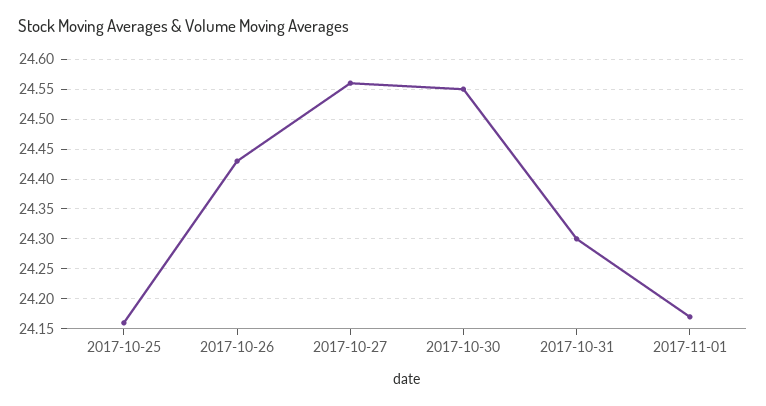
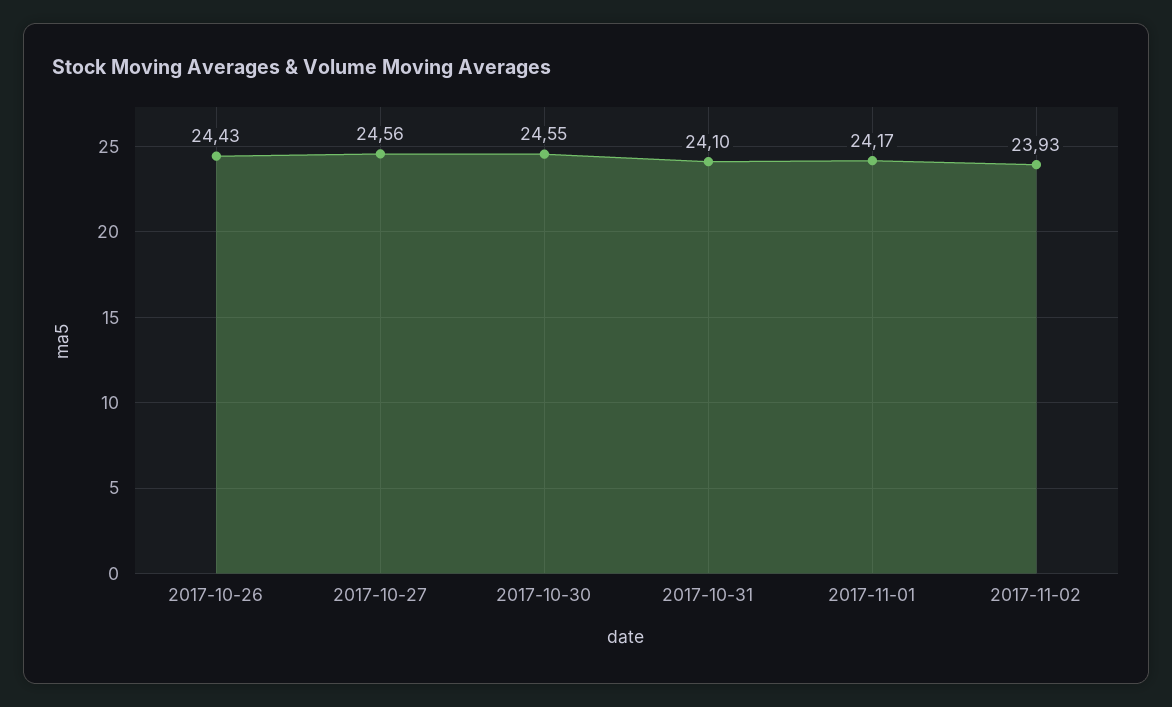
2017-10-25: 24.15 -> none
2017-10-31: 24.3 -> 24.1
2017-11-02: none -> 23.93

